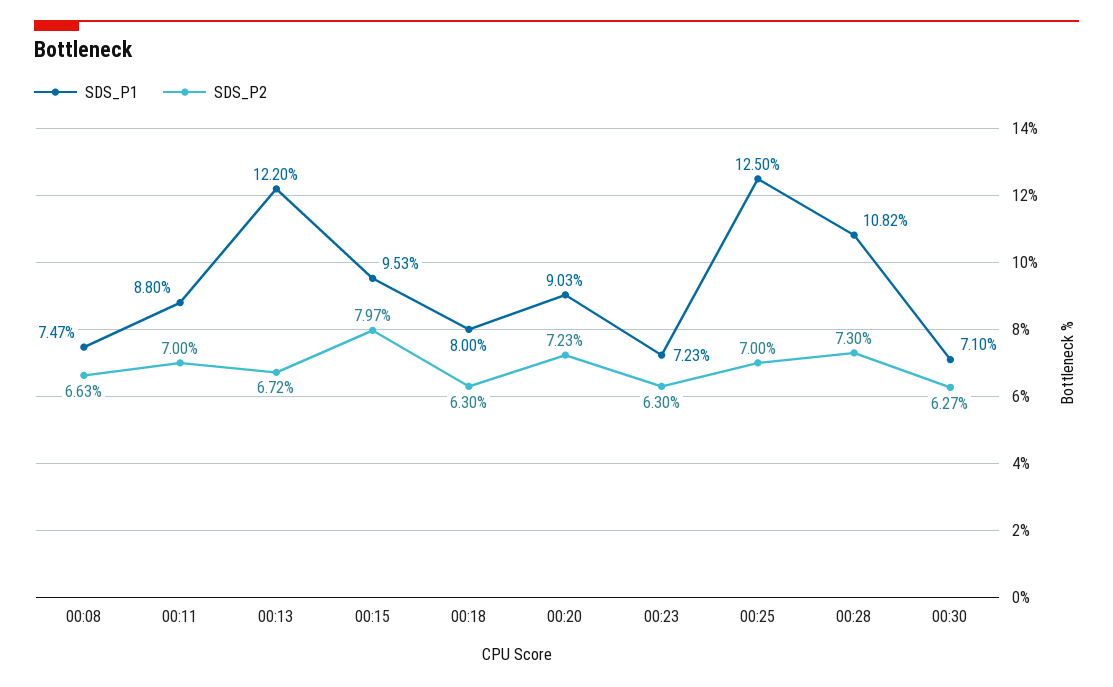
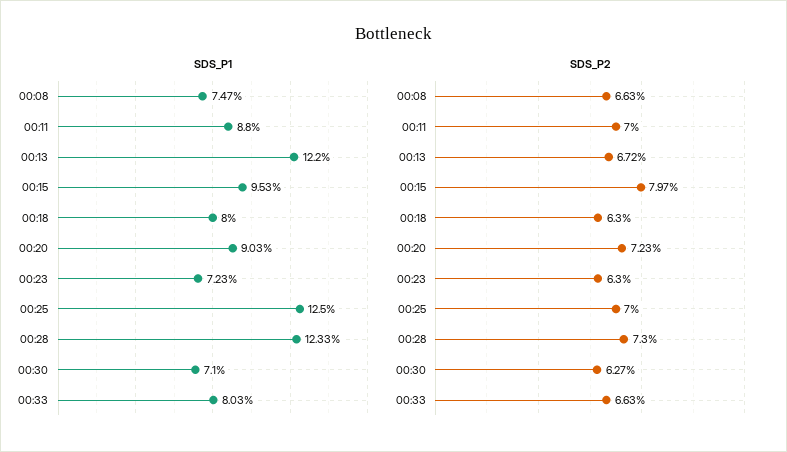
SDS_P1, 00:28: 10.82 -> 12.33
SDS_P1, 00:33: none -> 8.03
SDS_P2, 00:33: none -> 6.63

